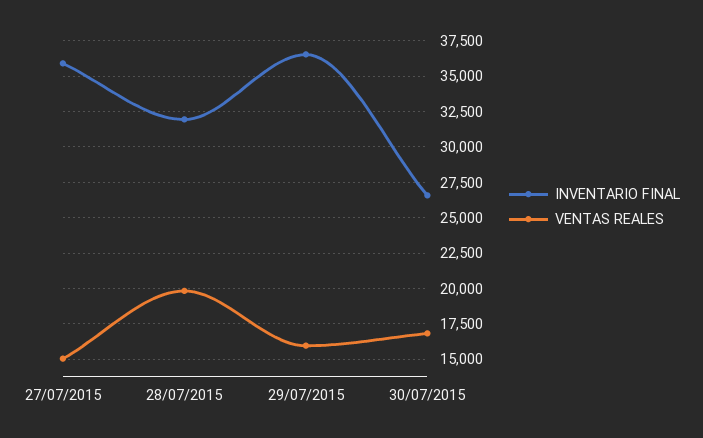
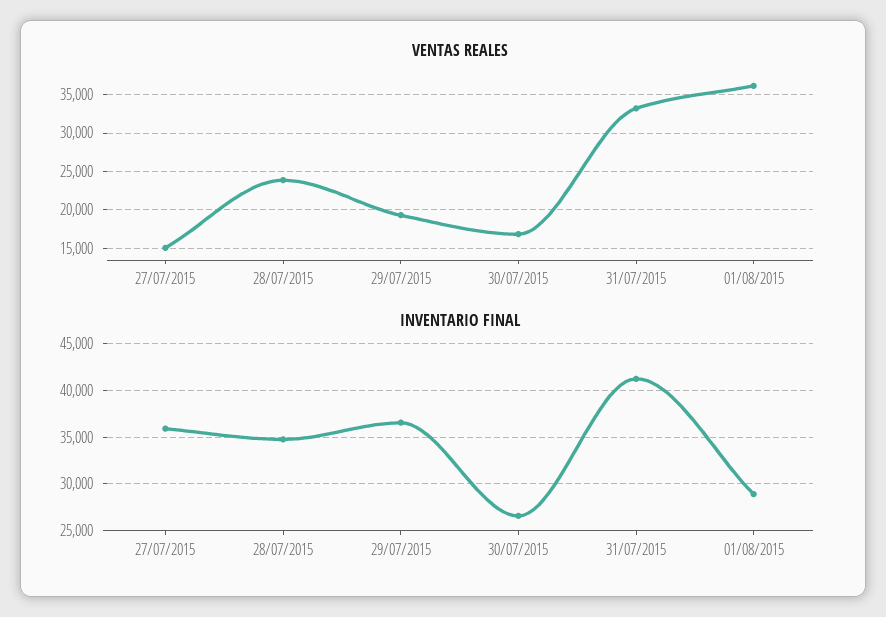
INVENTARIO FINAL, 28/07/2015: 32000 -> 35000
VENTAS REALES, 28/07/2015: 20000 -> 24000
VENTAS REALES, 29/07/2015: 16000 -> 19000
VENTAS REALES, 31/07/2015: none -> 33000
VENTAS REALES, 01/08/2015: none -> 36000
INVENTARIO FINAL, 31/07/2015: none -> 41000
INVENTARIO FINAL, 01/08/2015: none -> 29000

